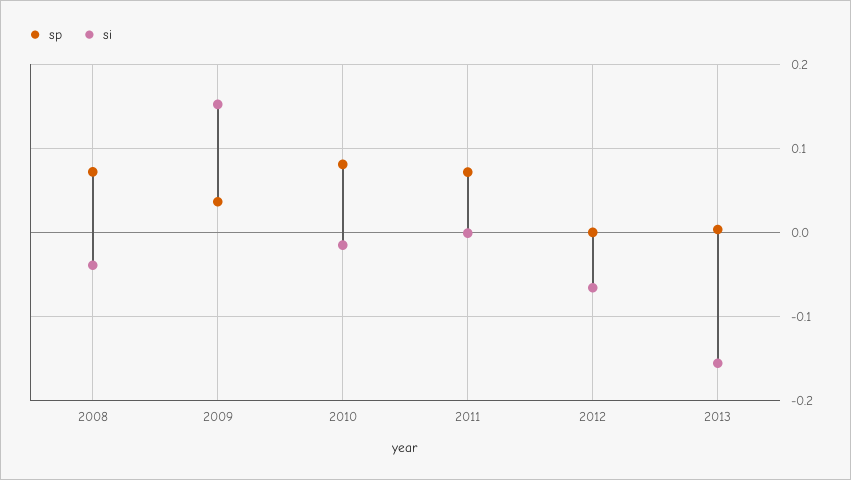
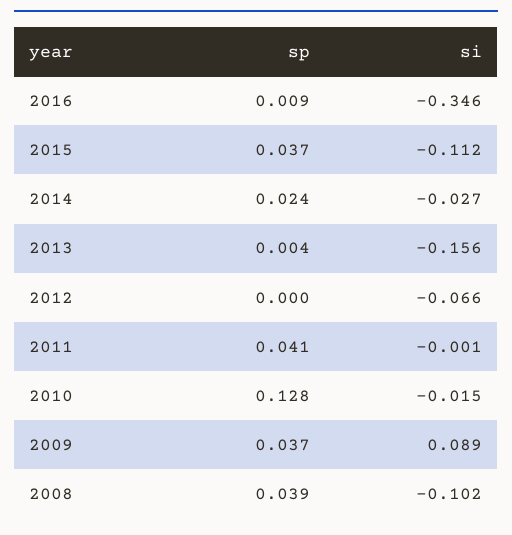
sp, 2008: 0.07 -> 0.039
si, 2008: -0.04 -> -0.102
si, 2009: 0.15 -> 0.089
sp, 2010: 0.08 -> 0.128
sp, 2011: 0.07 -> 0.041
sp, 2016: none -> 0.009
si, 2016: none -> -0.346
sp, 2015: none -> 0.037
si, 2015: none -> -0.112
sp, 2014: none -> 0.024
si, 2014: none -> -0.027

